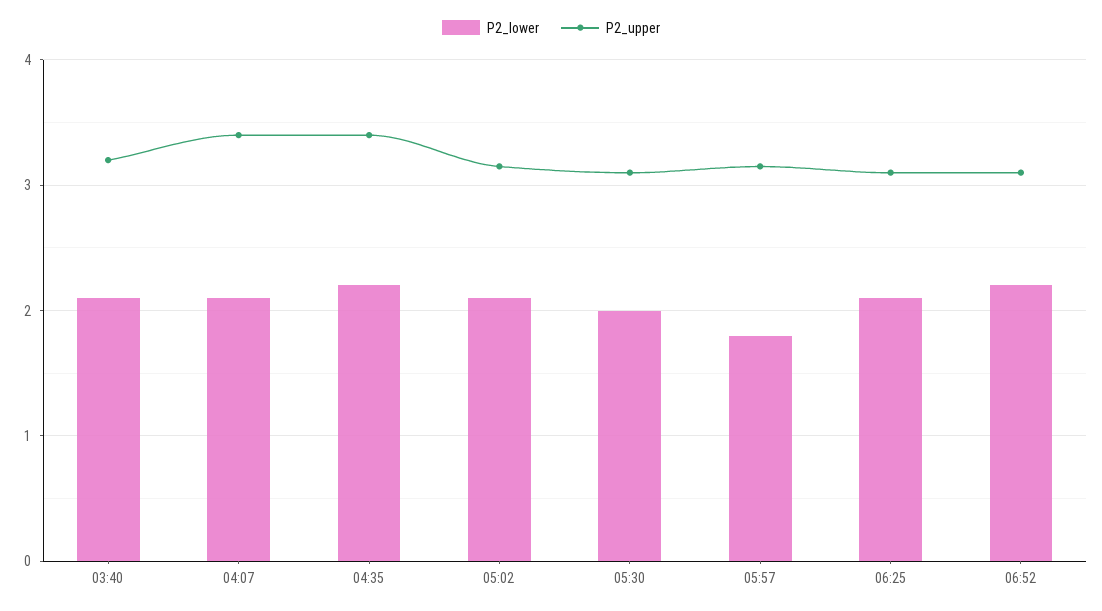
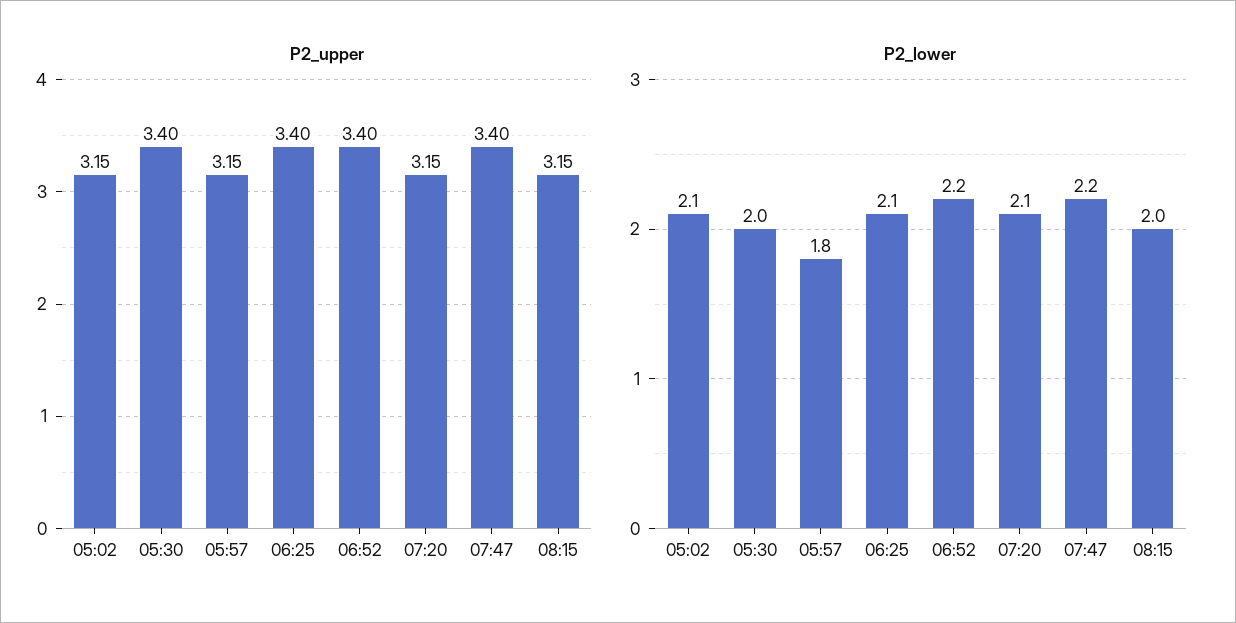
P2_lower, 03:40: 2.1 -> none
P2_upper, 03:40: 3.2 -> none
P2_lower, 04:07: 2.1 -> none
P2_upper, 04:07: 3.4 -> none
P2_lower, 04:35: 2.2 -> none
P2_upper, 04:35: 3.4 -> none
P2_upper, 05:30: 3.1 -> 3.4
P2_upper, 06:25: 3.1 -> 3.4
P2_upper, 06:52: 3.1 -> 3.4
P2_upper, 07:20: none -> 3.15
P2_upper, 07:47: none -> 3.4
P2_upper, 08:15: none -> 3.15
P2_lower, 07:20: none -> 2.1
P2_lower, 07:47: none -> 2.2
P2_lower, 08:15: none -> 2

